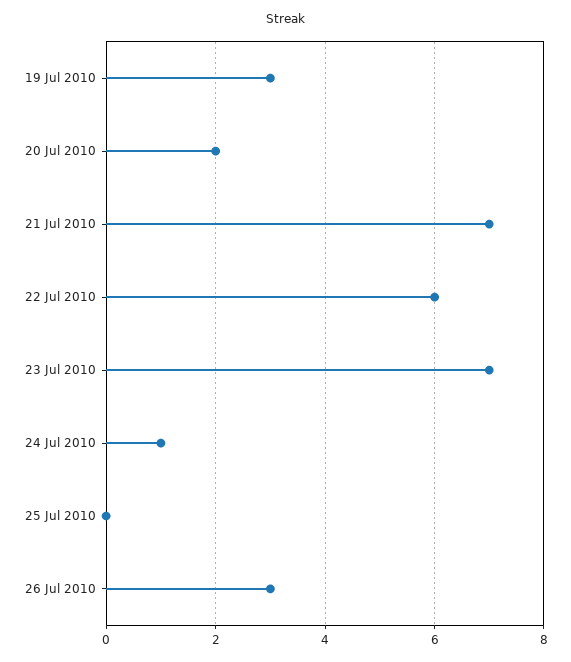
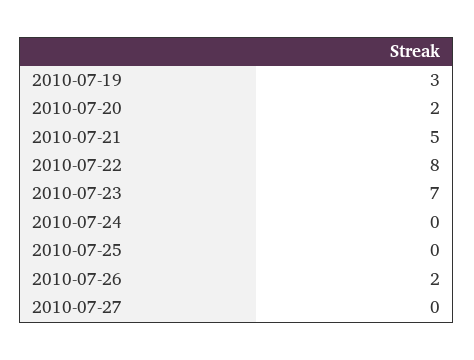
21 Jul 2010: 7 -> 5
22 Jul 2010: 6 -> 8
24 Jul 2010: 1 -> 0
26 Jul 2010: 3 -> 2
2010-07-27: none -> 0

